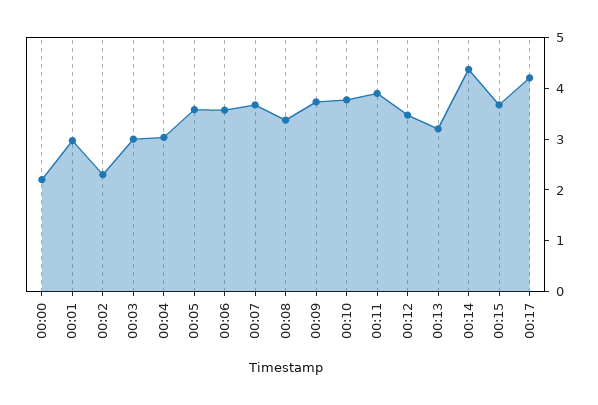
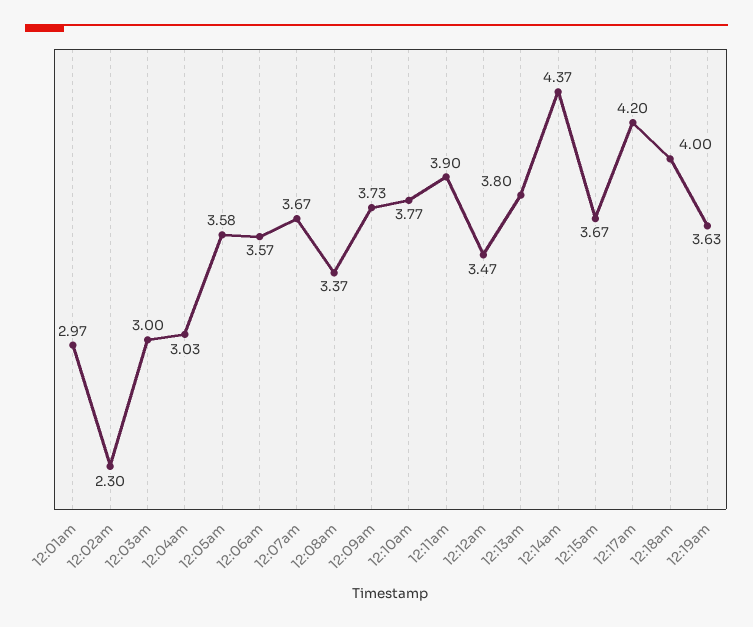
00:00: 2.2 -> none
00:13: 3.2 -> 3.8
12:18am: none -> 4
12:19am: none -> 3.63

